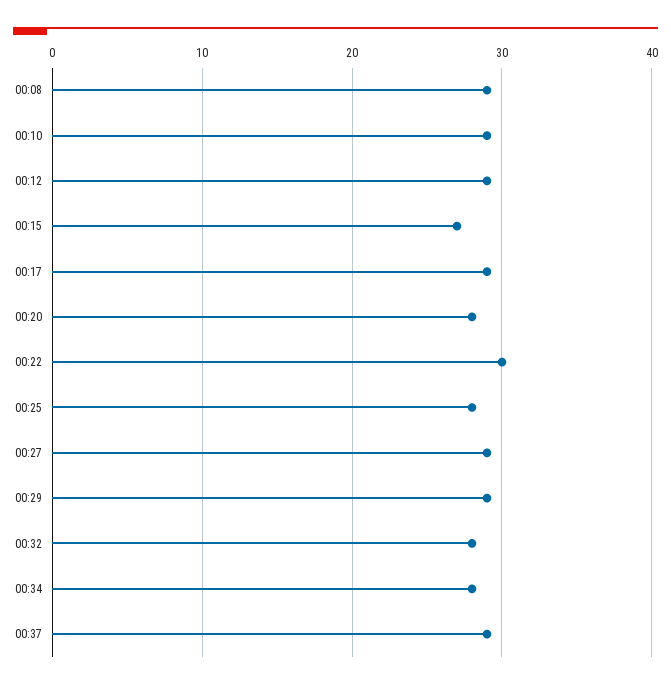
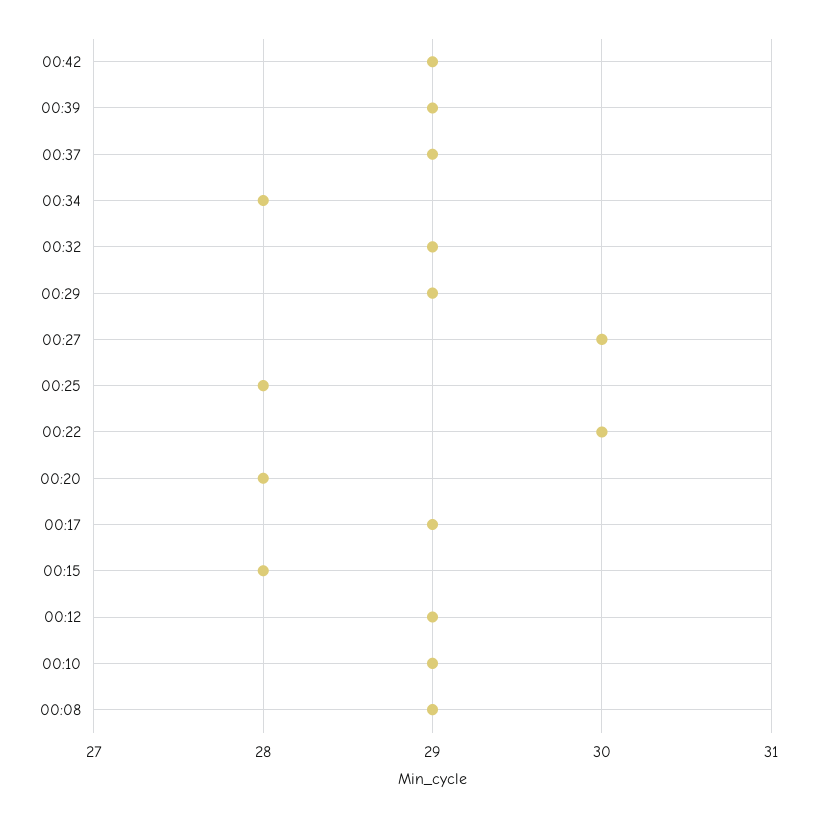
00:15: 27 -> 28
00:27: 29 -> 30
00:32: 28 -> 29
00:42: none -> 29
00:39: none -> 29

